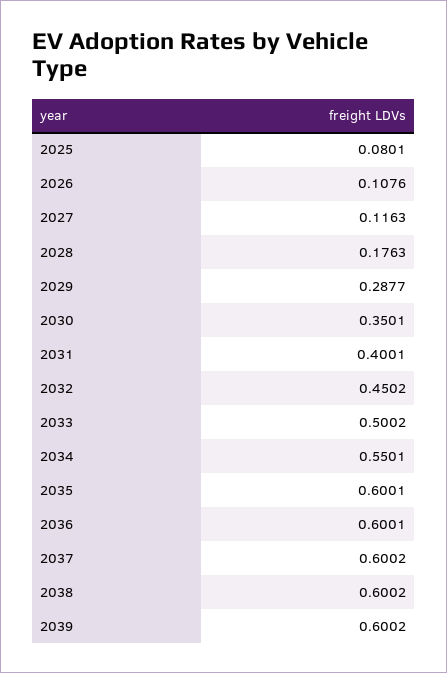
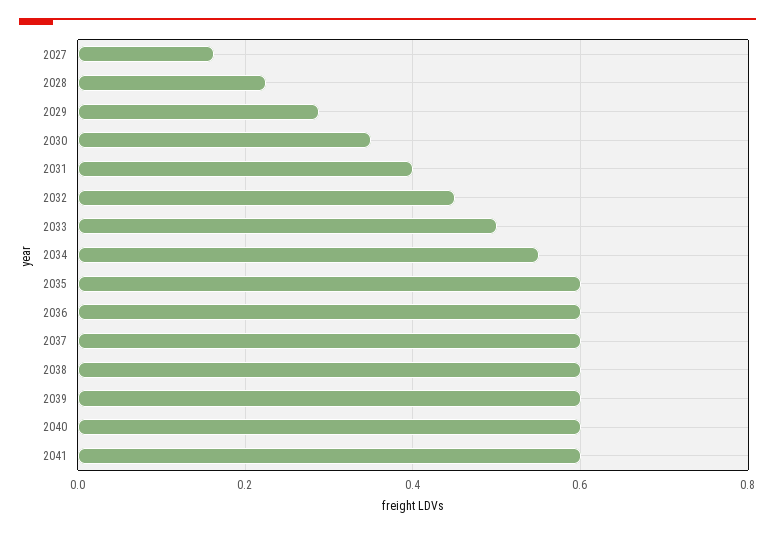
2025: 0.0801 -> none
2026: 0.1076 -> none
2027: 0.1163 -> 0.16
2028: 0.1763 -> 0.22
2040: none -> 0.6
2041: none -> 0.6

